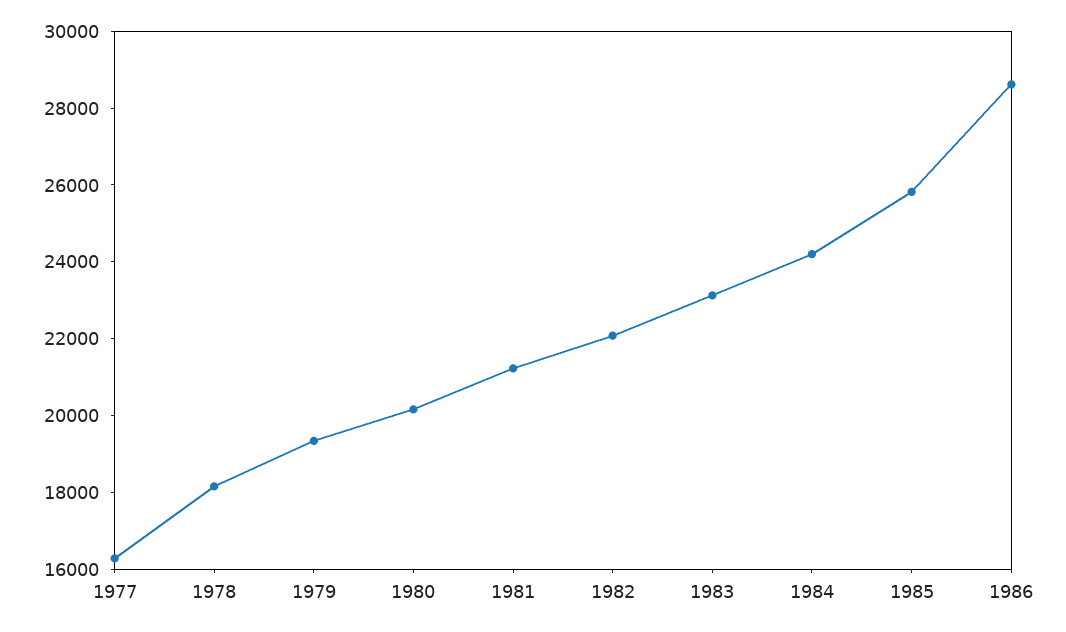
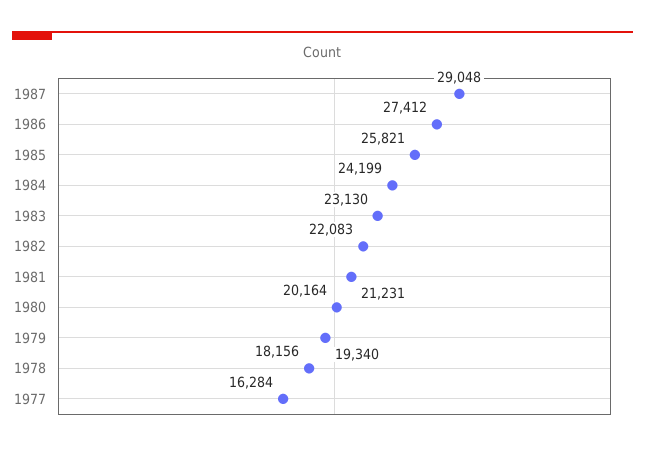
1986: 28500 -> 27412
1987: none -> 29048

